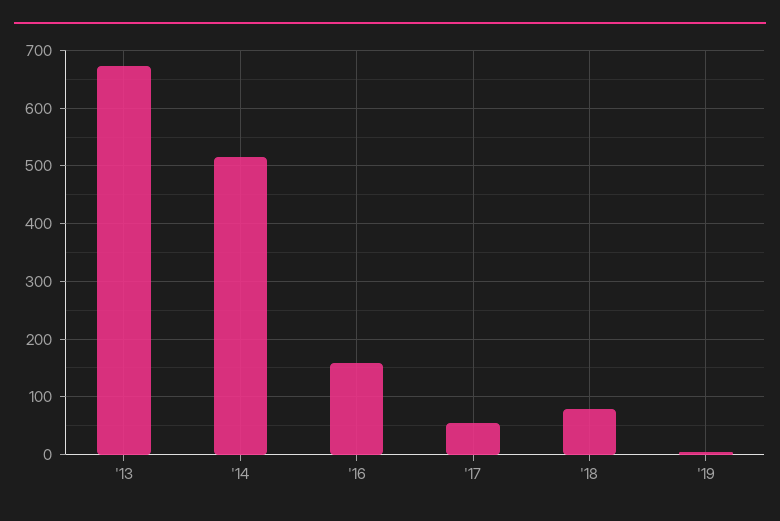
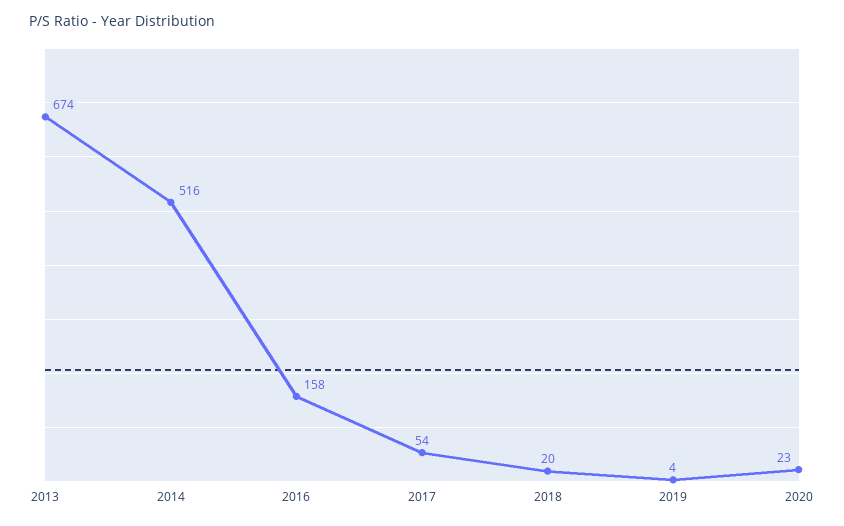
'18: 80 -> 20
2020: none -> 23

